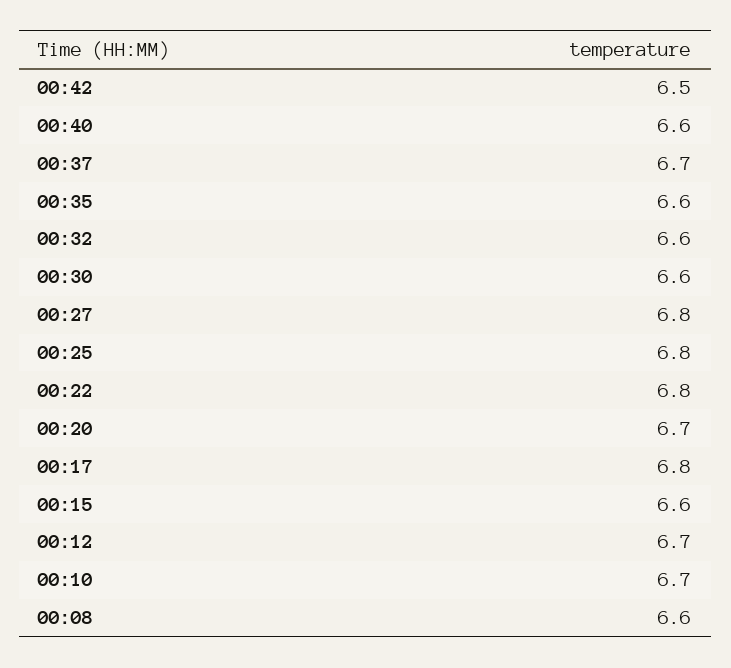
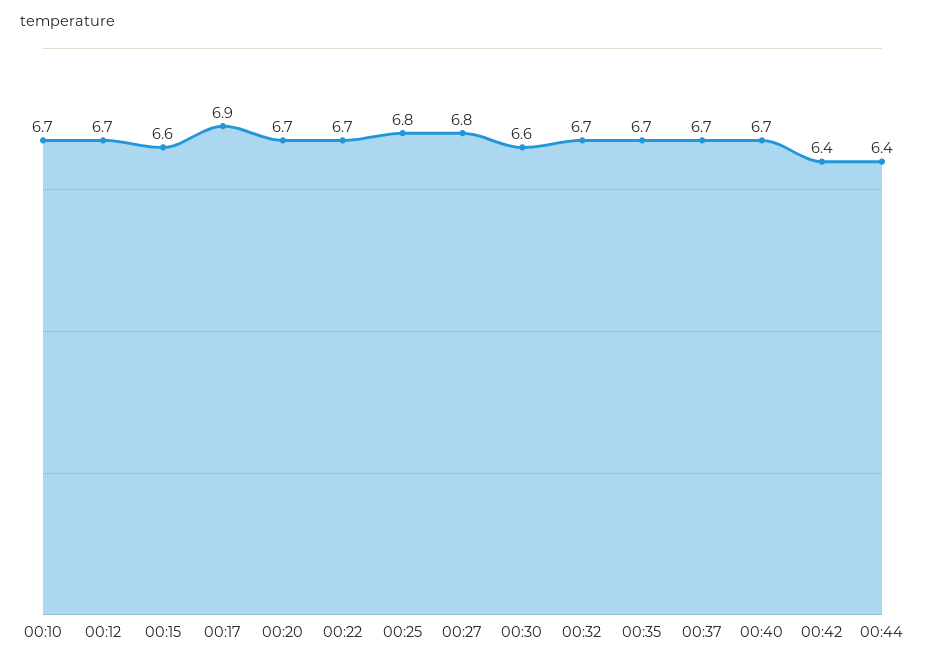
00:42: 6.5 -> 6.4
00:40: 6.6 -> 6.7
00:35: 6.6 -> 6.7
00:32: 6.6 -> 6.7
00:22: 6.8 -> 6.7
00:17: 6.8 -> 6.9
00:08: 6.6 -> none
00:44: none -> 6.4

